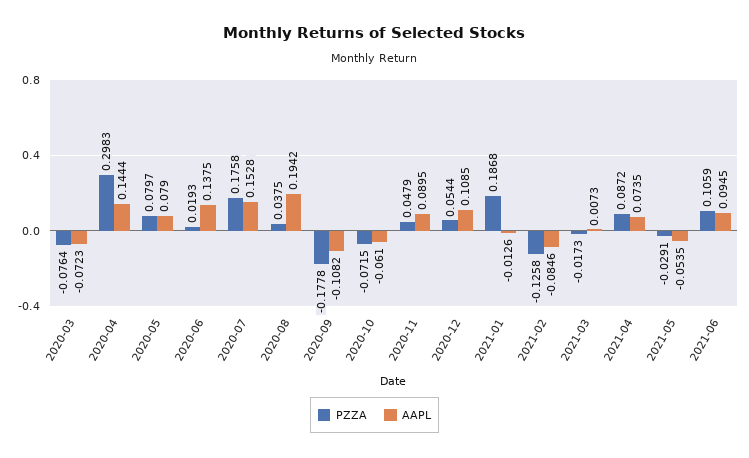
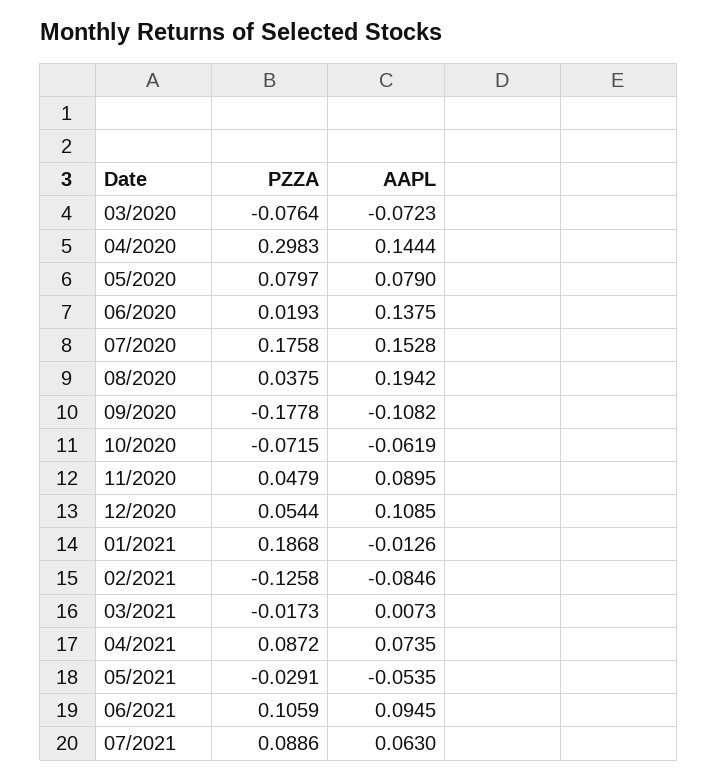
AAPL, 2020-10: -0.061 -> -0.0619
PZZA, 07/2021: none -> 0.0886
AAPL, 07/2021: none -> 0.063

